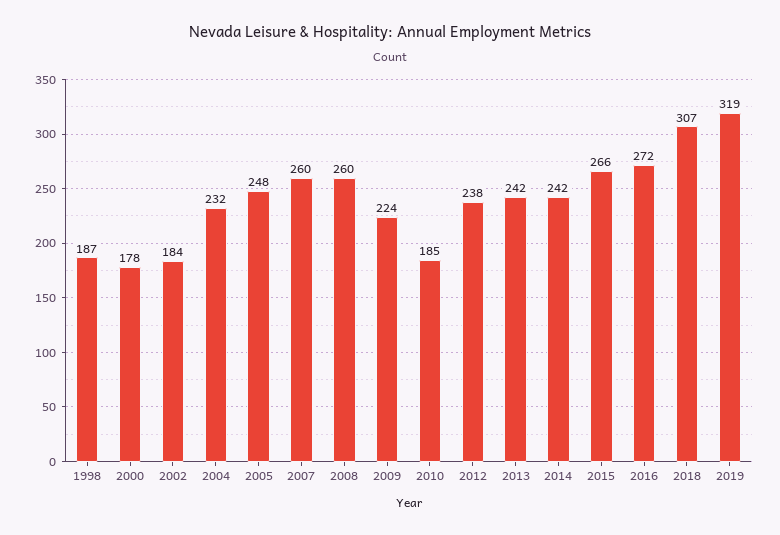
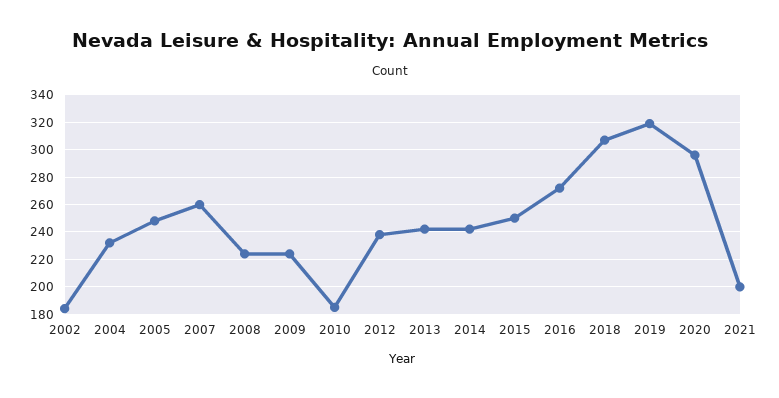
1998: 187 -> none
2000: 178 -> none
2008: 260 -> 225
2015: 266 -> 250
2020: none -> 295
2021: none -> 200

